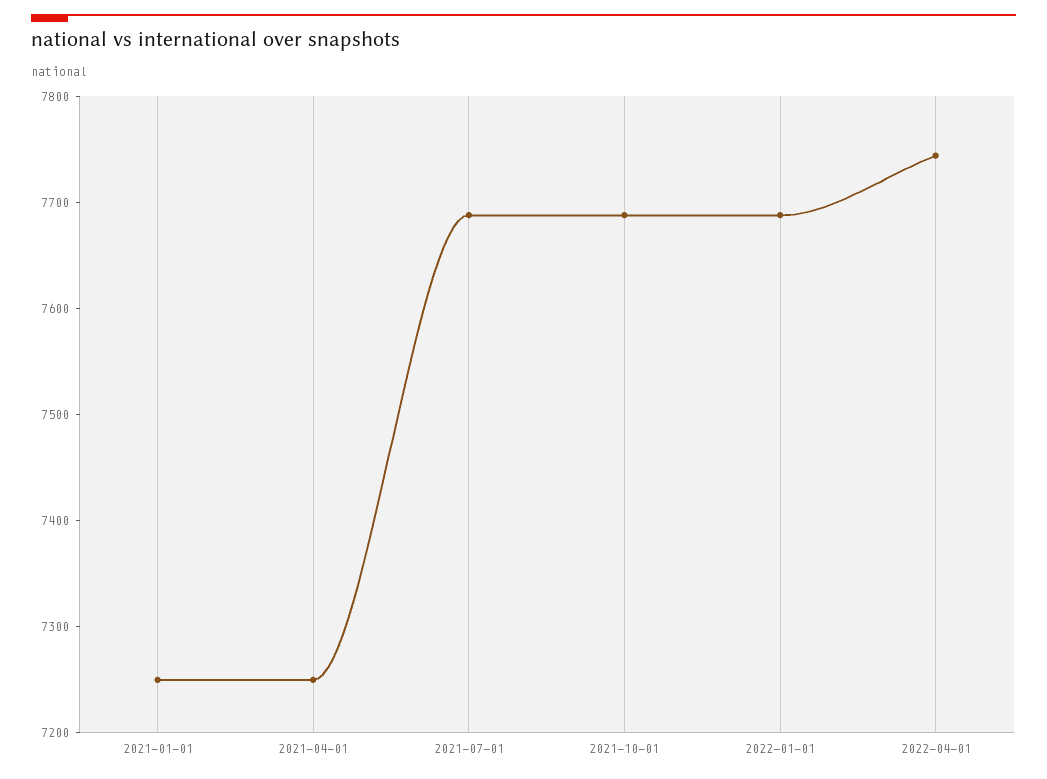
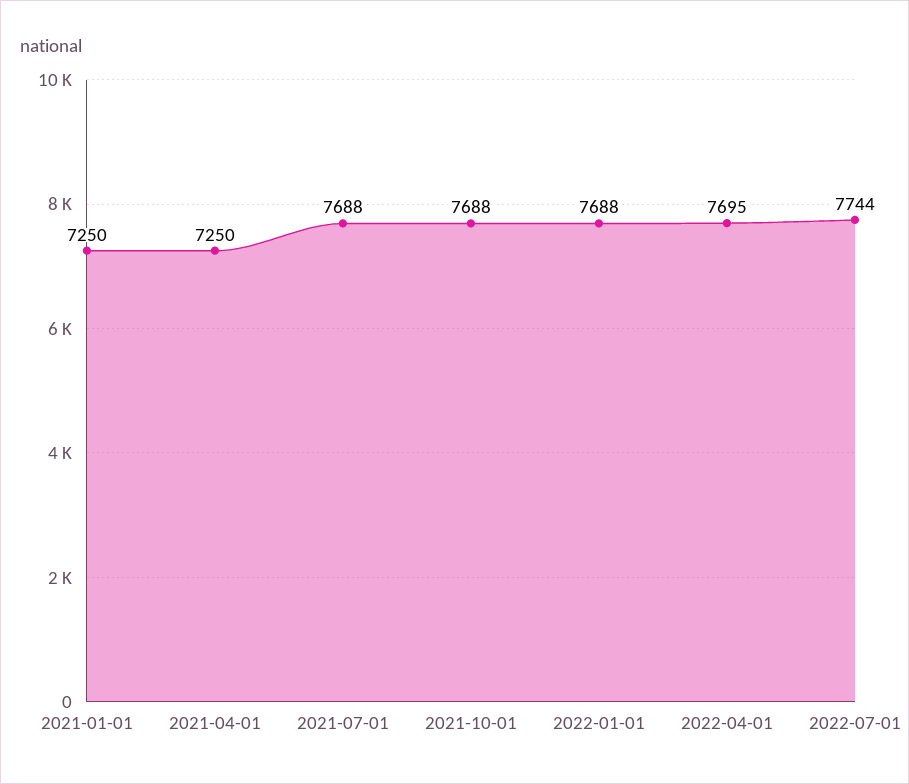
2022-04-01: 7740 -> 7695
2022-07-01: none -> 7744

